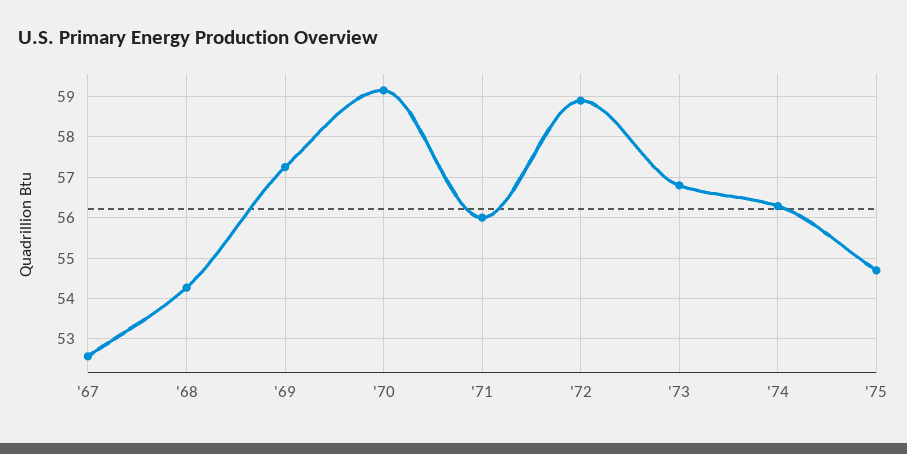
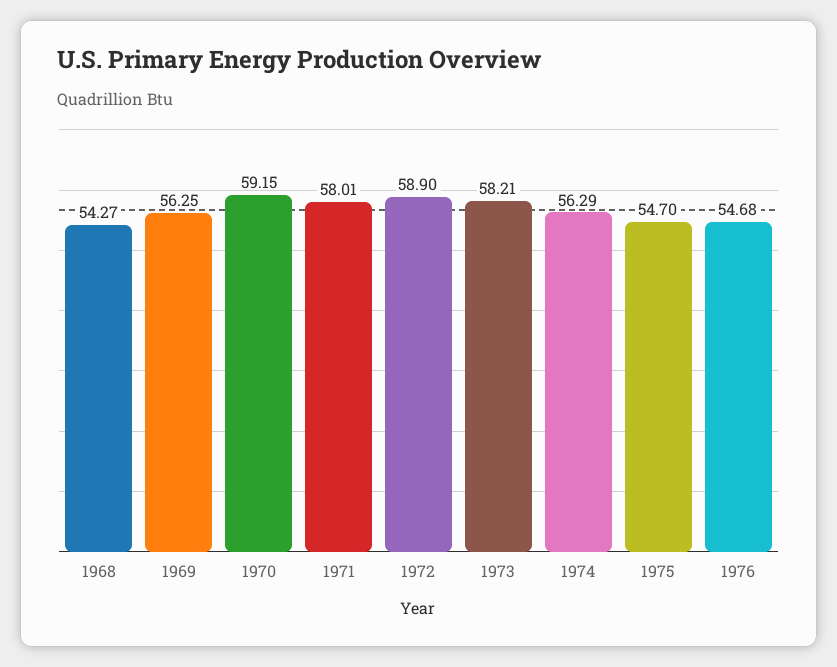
'67: 52.6 -> none
'69: 57.2 -> 56.25
'71: 56 -> 58.01
'73: 56.8 -> 58.21
1976: none -> 54.68

